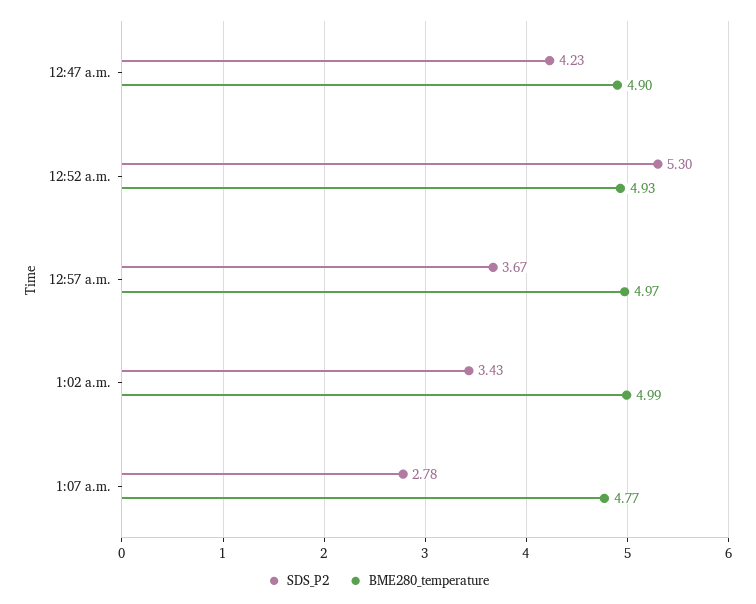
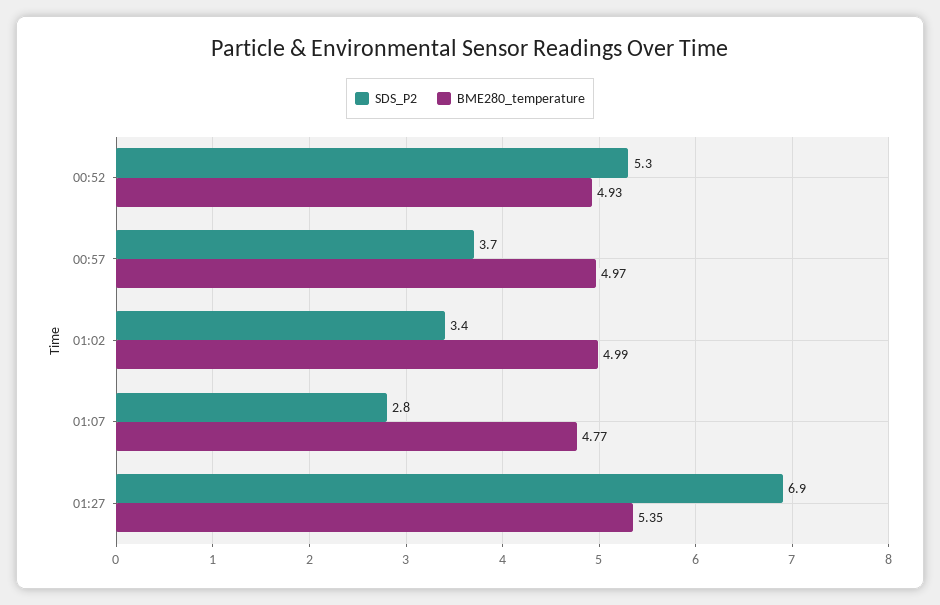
SDS_P2, 12:47 a.m.: 4.23 -> none
BME280_temperature, 12:47 a.m.: 4.9 -> none
SDS_P2, 01:27: none -> 6.9
BME280_temperature, 01:27: none -> 5.35

